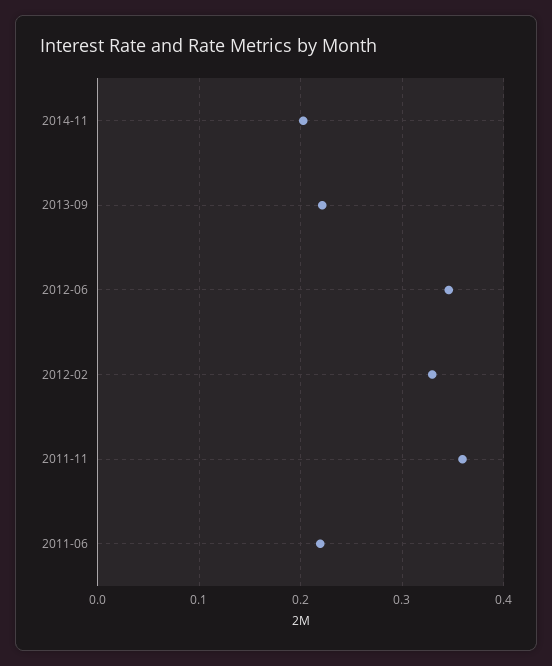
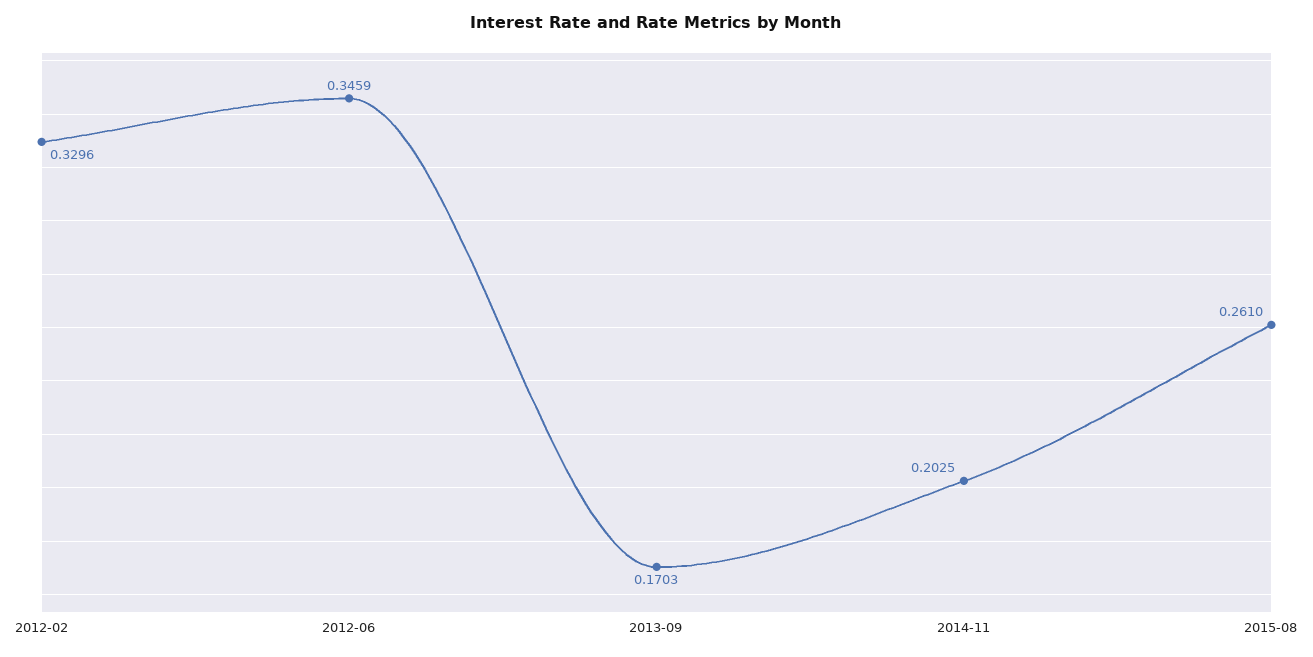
2013-09: 0.22 -> 0.1703
2011-11: 0.36 -> none
2011-06: 0.22 -> none
2015-08: none -> 0.261

